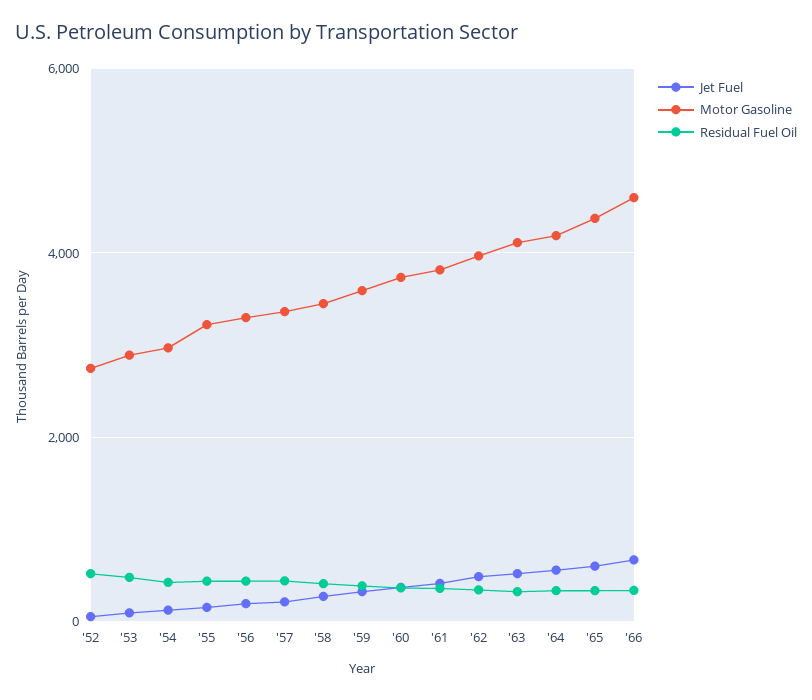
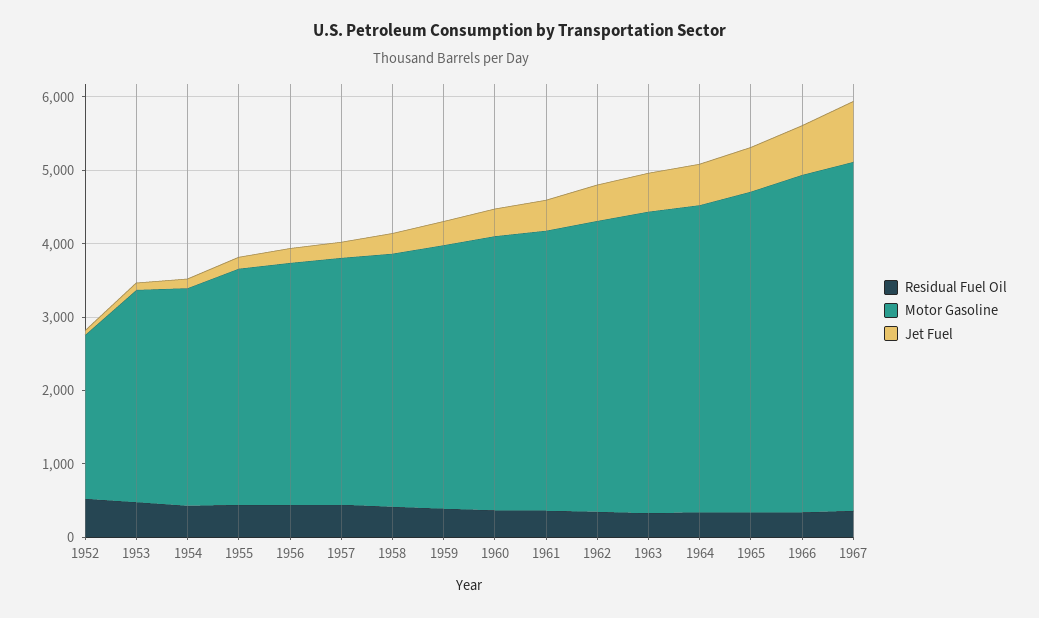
Motor Gasoline, '52: 2800 -> 2200
Residual Fuel Oil, 1967: none -> 400
Motor Gasoline, 1967: none -> 4800
Jet Fuel, 1967: none -> 800

